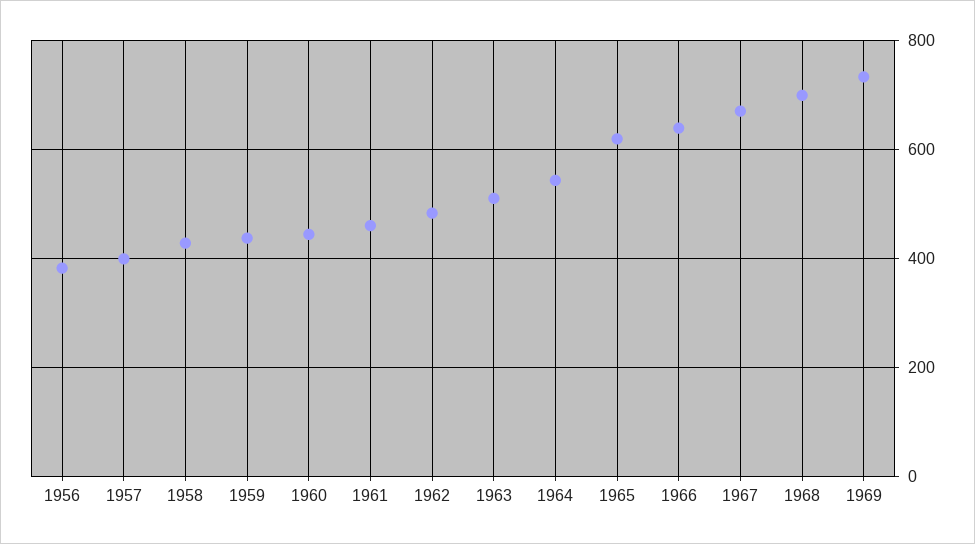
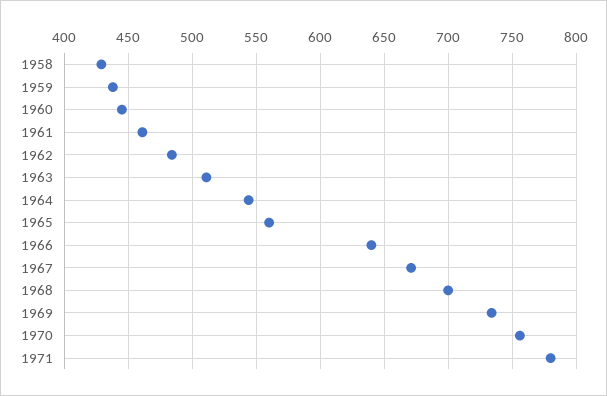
1956: 380 -> none
1957: 400 -> none
1965: 620 -> 560
1970: none -> 755
1971: none -> 780

